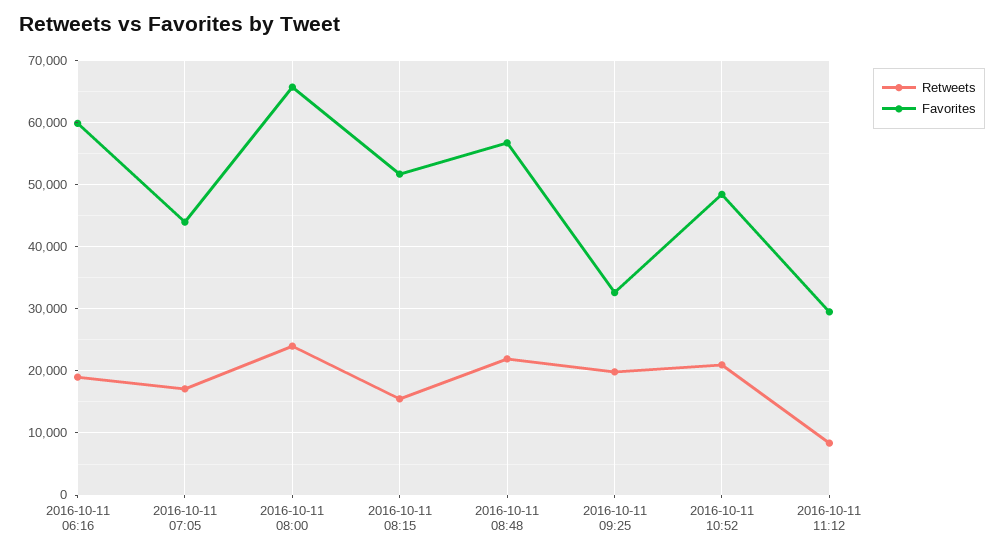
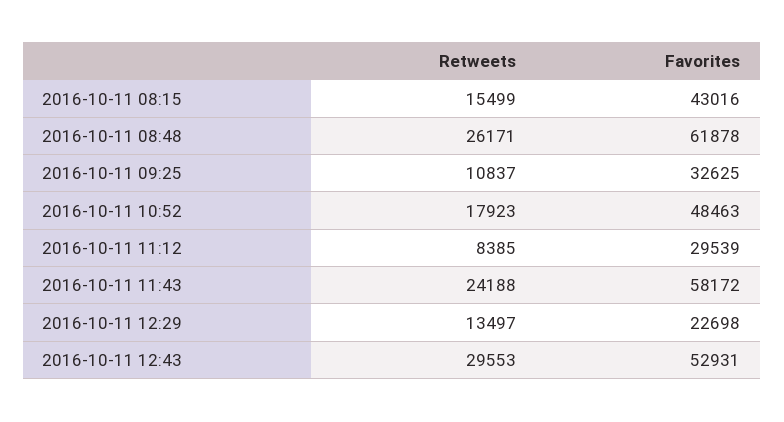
Retweets, 2016-10-11 06:16: 19000 -> none
Favorites, 2016-10-11 06:16: 60000 -> none
Retweets, 2016-10-11 07:05: 17000 -> none
Favorites, 2016-10-11 07:05: 44000 -> none
Retweets, 2016-10-11 08:00: 24000 -> none
Favorites, 2016-10-11 08:00: 66000 -> none
Favorites, 2016-10-11 08:15: 52000 -> 43016
Retweets, 2016-10-11 08:48: 22000 -> 26171
Favorites, 2016-10-11 08:48: 57000 -> 61878
Retweets, 2016-10-11 09:25: 20000 -> 10837
Retweets, 2016-10-11 10:52: 21000 -> 17923
Retweets, 2016-10-11 11:43: none -> 24188
Favorites, 2016-10-11 11:43: none -> 58172
Retweets, 2016-10-11 12:29: none -> 13497
Favorites, 2016-10-11 12:29: none -> 22698
Retweets, 2016-10-11 12:43: none -> 29553
Favorites, 2016-10-11 12:43: none -> 52931

